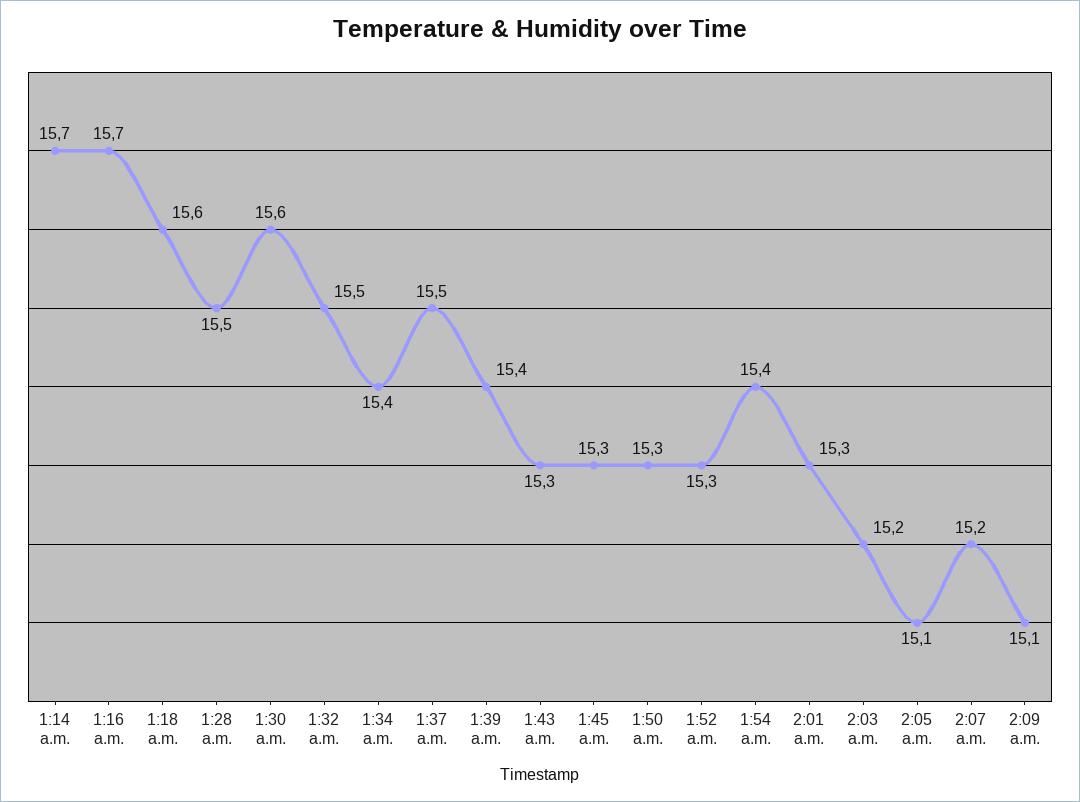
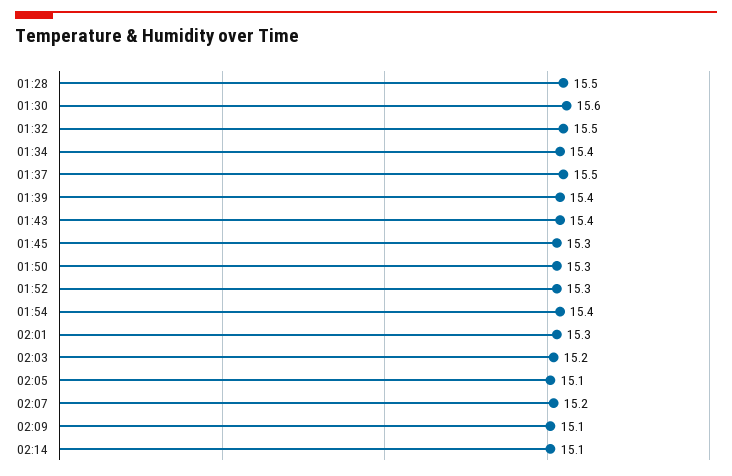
1:14 a.m.: 15.7 -> none
1:16 a.m.: 15.7 -> none
1:18 a.m.: 15.6 -> none
1:43 a.m.: 15.3 -> 15.4
02:14: none -> 15.1

